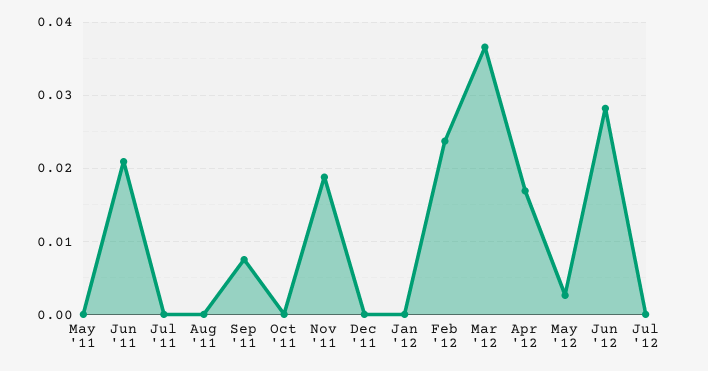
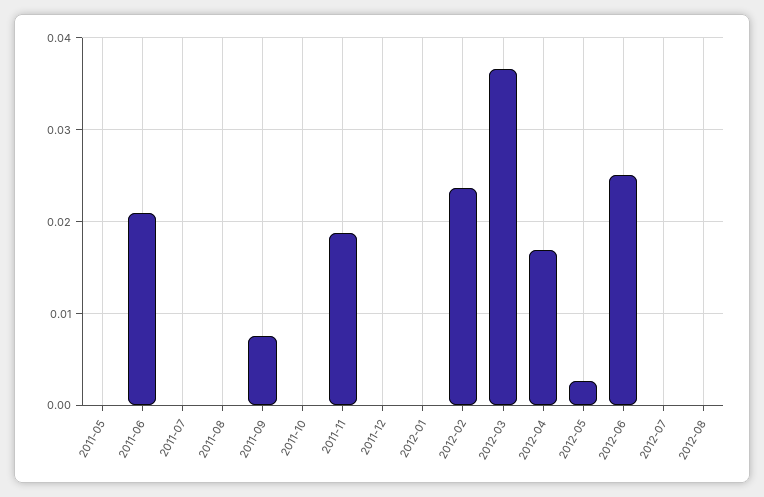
Jun '12: 0.028 -> 0.025
2012-08: none -> 0

